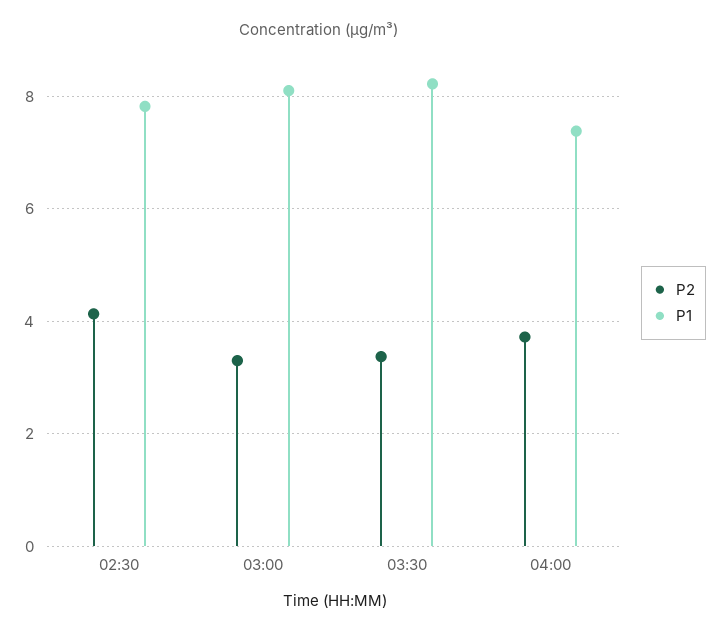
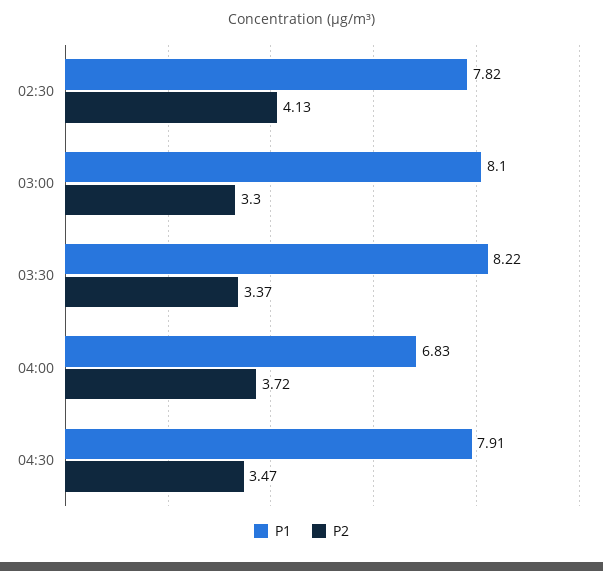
P1, 04:00: 7.4 -> 6.83
P1, 04:30: none -> 7.91
P2, 04:30: none -> 3.47

